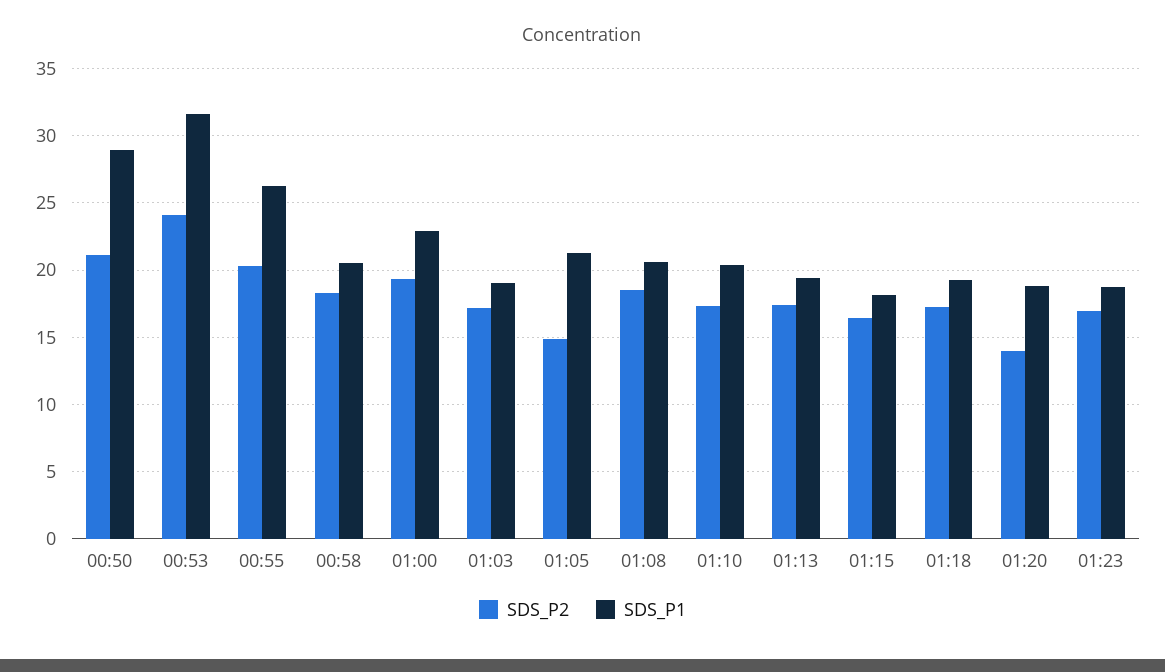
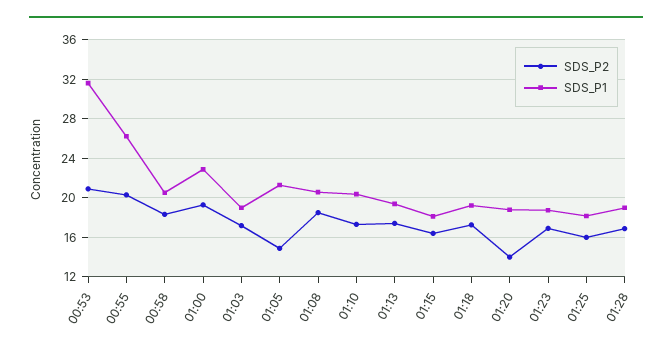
SDS_P2, 00:50: 21 -> none
SDS_P1, 00:50: 29 -> none
SDS_P2, 00:53: 24 -> 21
SDS_P2, 01:25: none -> 16
SDS_P1, 01:25: none -> 18
SDS_P2, 01:28: none -> 17
SDS_P1, 01:28: none -> 19

